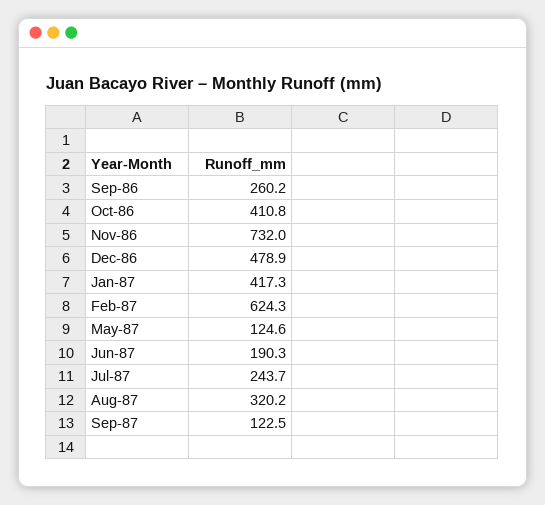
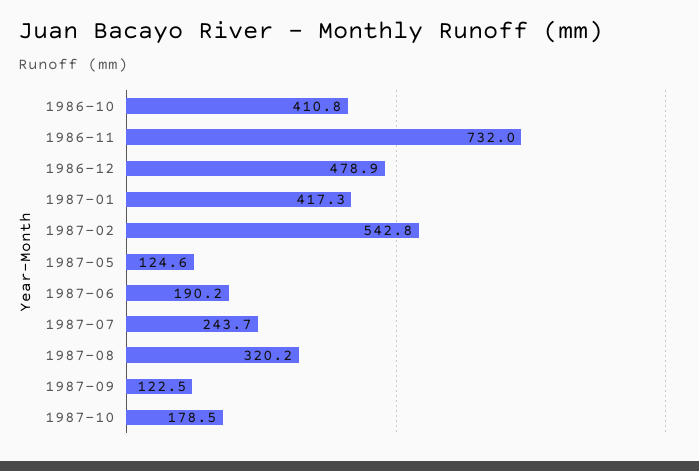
Sep-86: 260.2 -> none
Feb-87: 624.3 -> 542.8
Jun-87: 190.3 -> 190.2
1987-10: none -> 178.5

